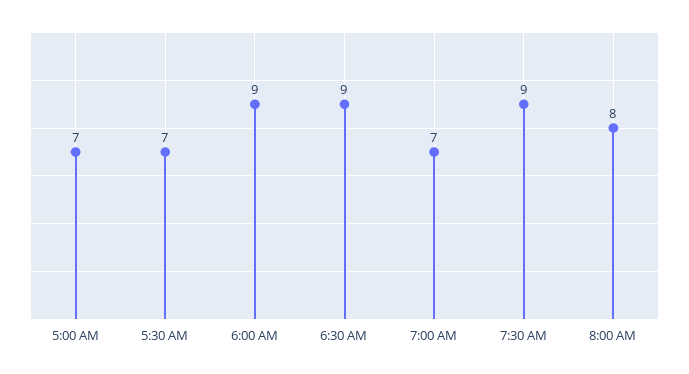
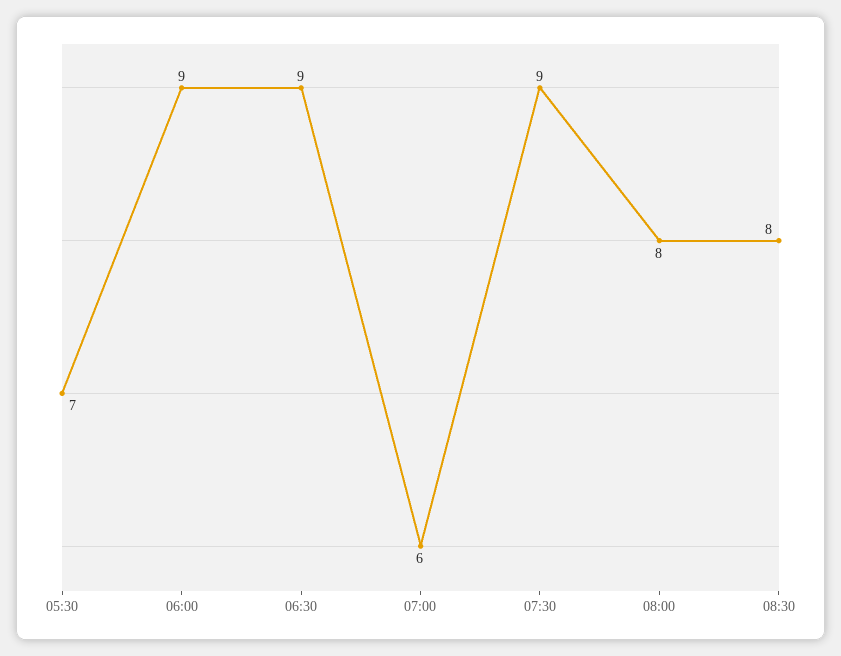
5:00 AM: 7 -> none
7:00 AM: 7 -> 6
08:30: none -> 8

